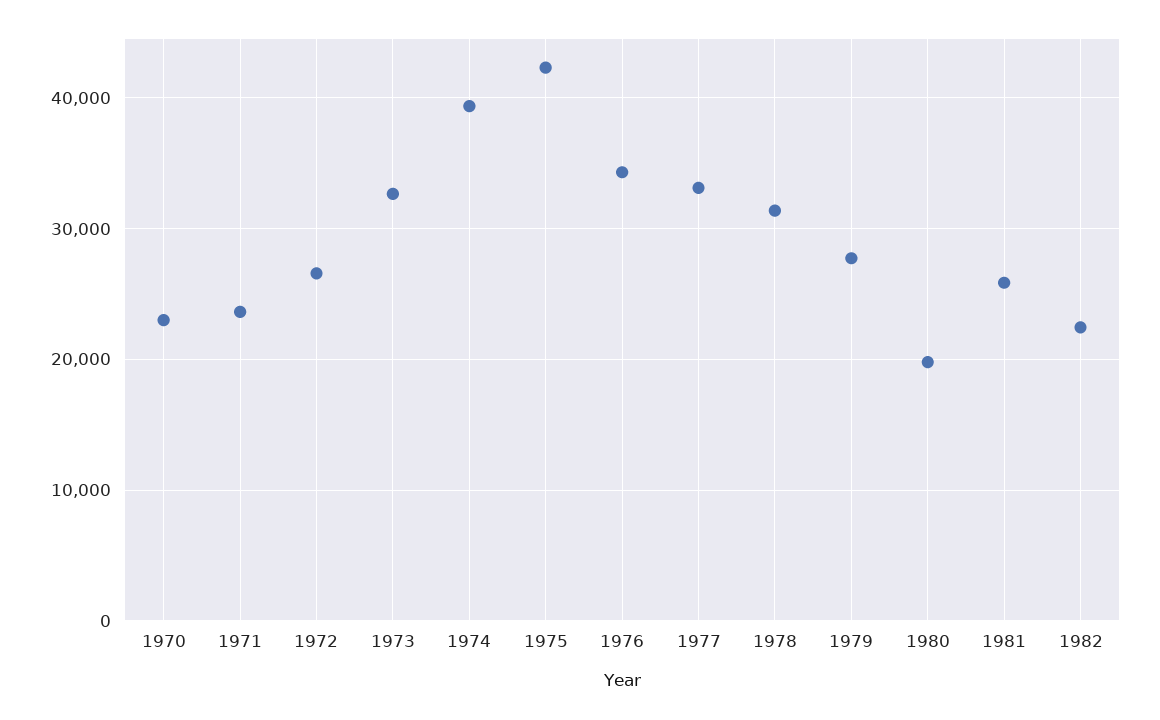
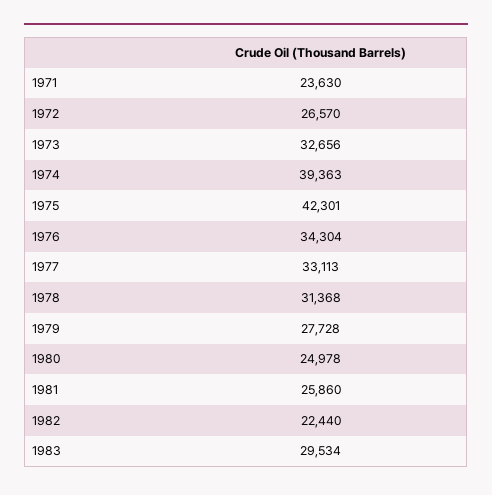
1970: 23000 -> none
1980: 20000 -> 24978
1983: none -> 29534

